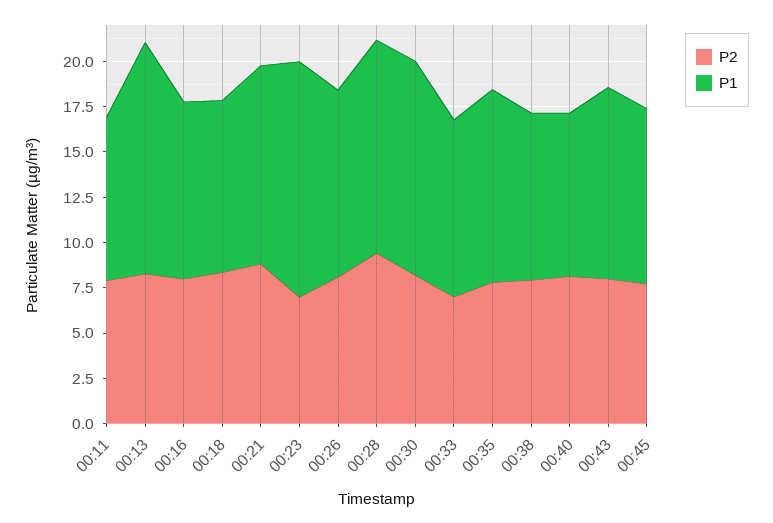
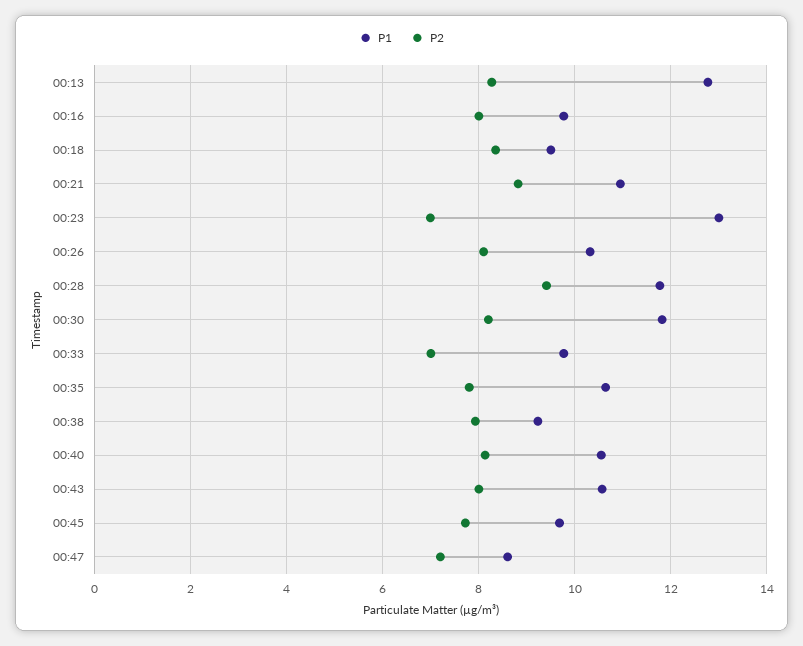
P2, 00:11: 8 -> none
P1, 00:11: 9 -> none
P1, 00:40: 9 -> 10.6
P1, 00:47: none -> 8.6
P2, 00:47: none -> 7.2

